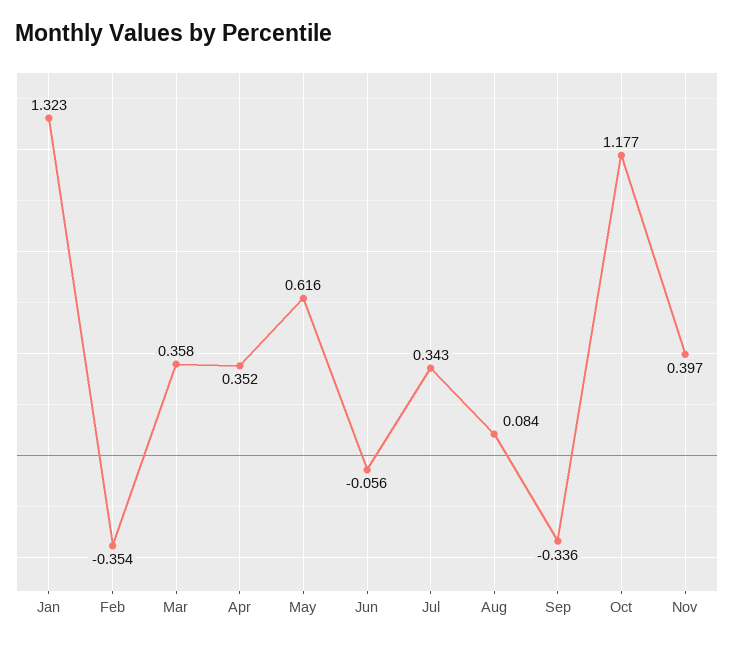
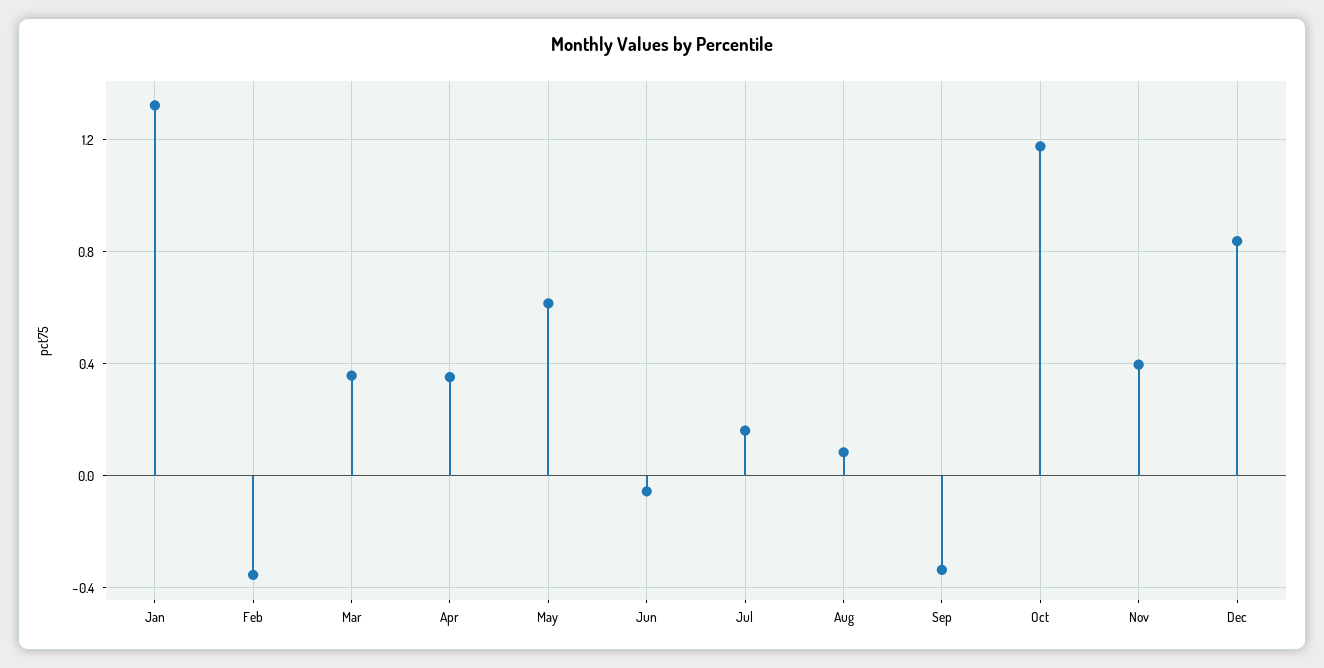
Jul: 0.343 -> 0.15
Dec: none -> 0.85

